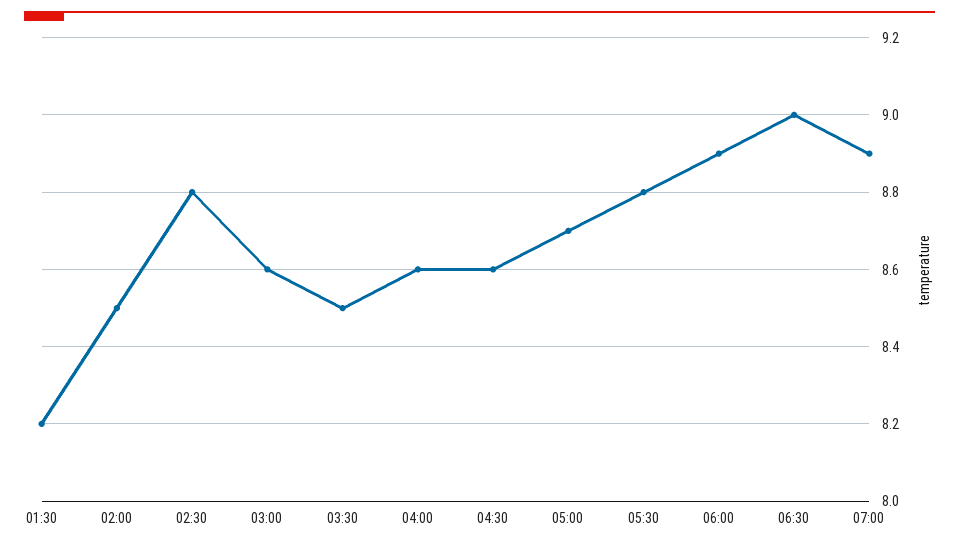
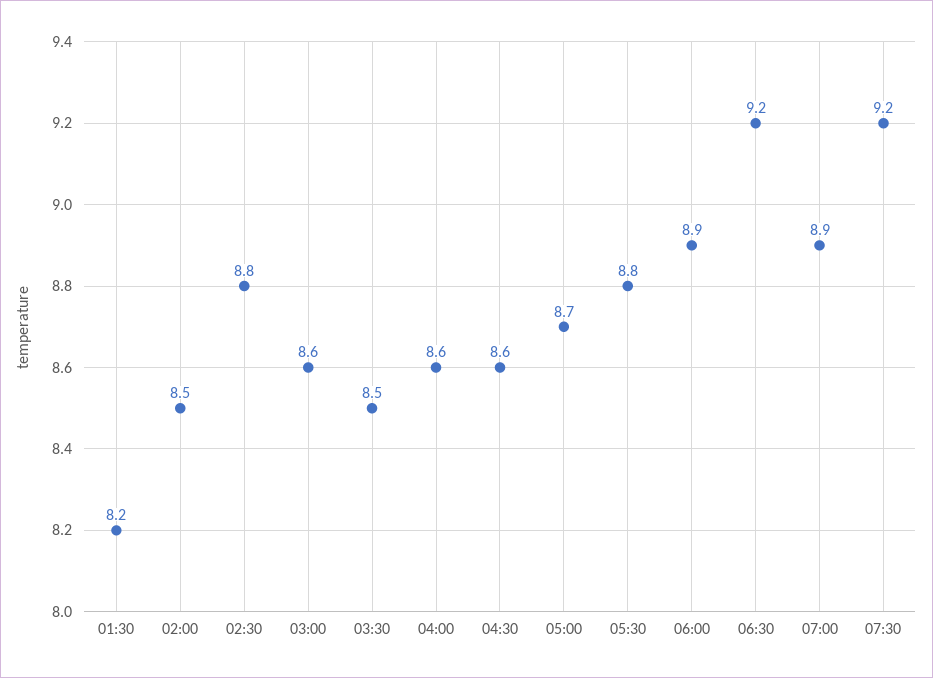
06:30: 9 -> 9.2
07:30: none -> 9.2

